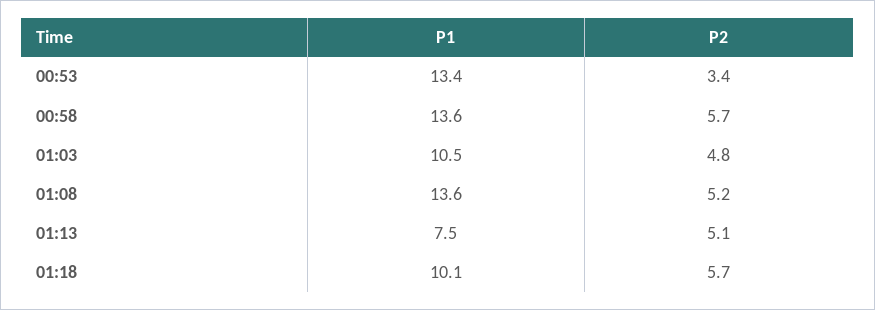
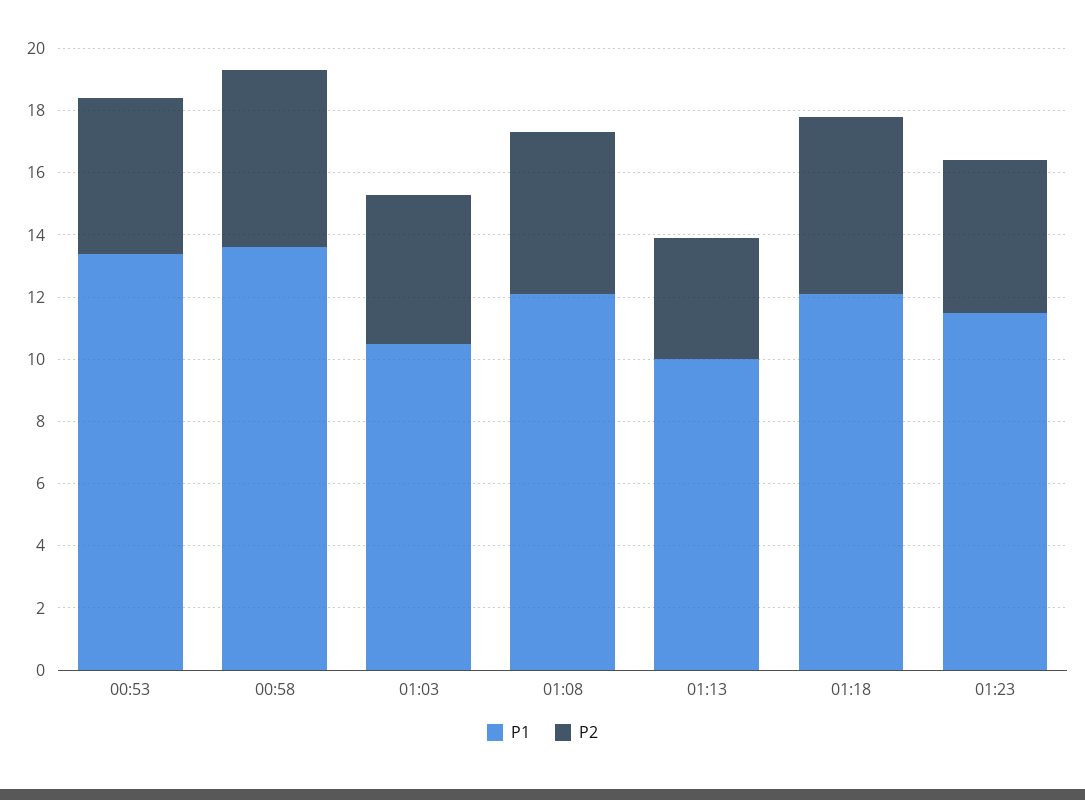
P2, 00:53: 3.4 -> 5
P1, 01:08: 13.6 -> 12
P1, 01:13: 7.5 -> 10
P2, 01:13: 5.1 -> 4
P1, 01:18: 10.1 -> 12
P1, 01:23: none -> 11.5
P2, 01:23: none -> 5

